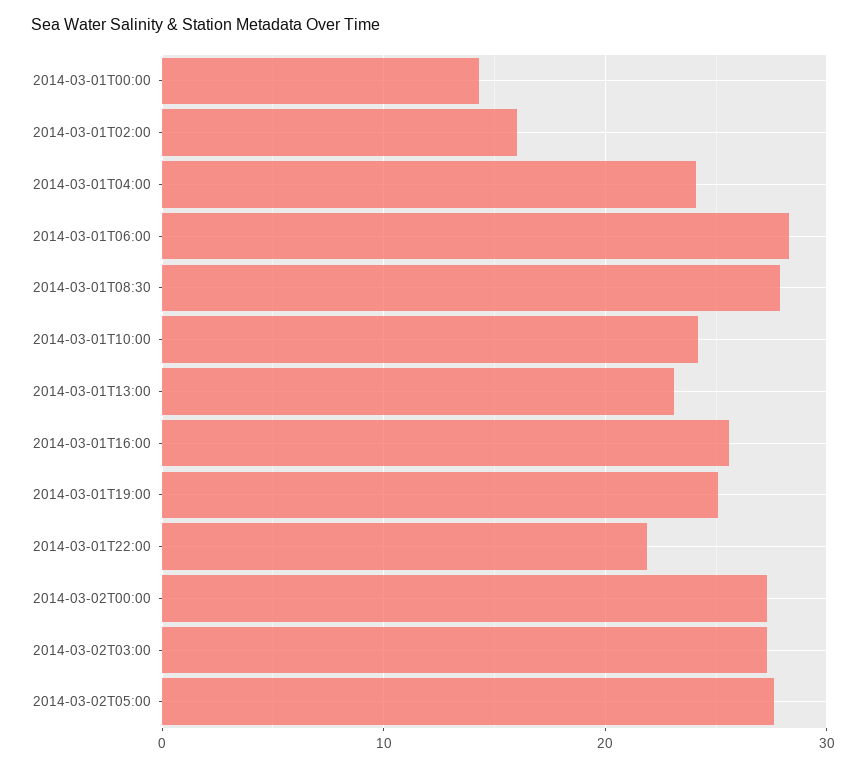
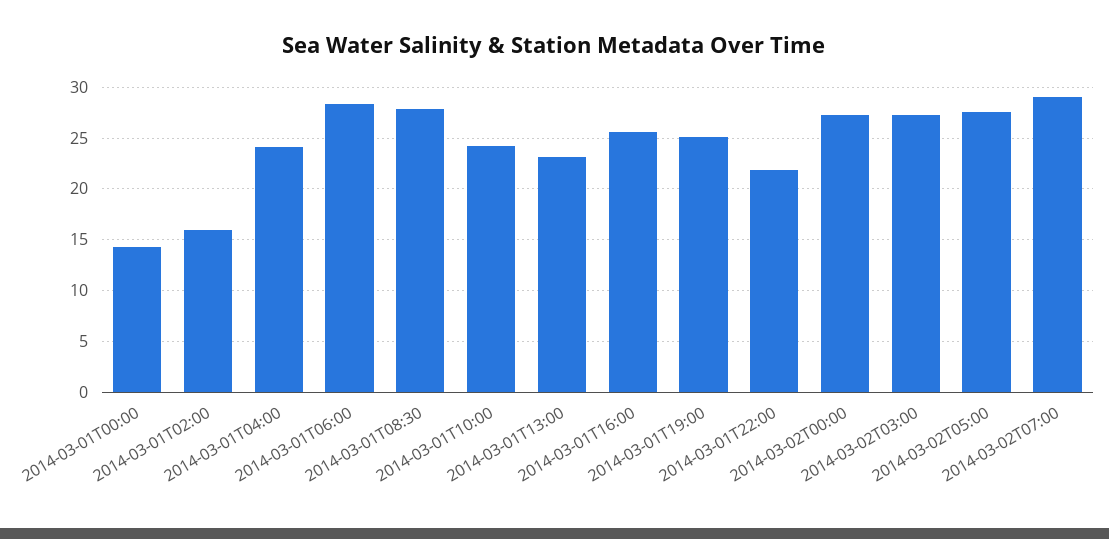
2014-03-02T07:00: none -> 29

